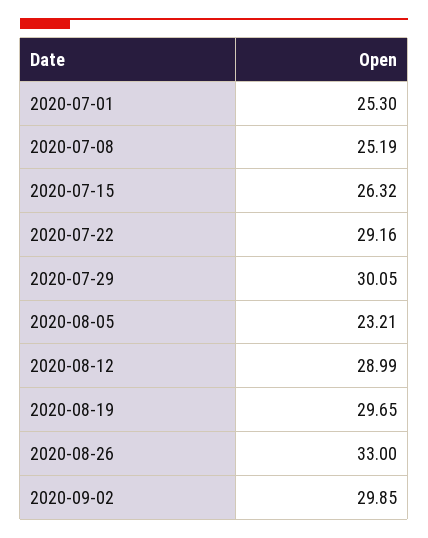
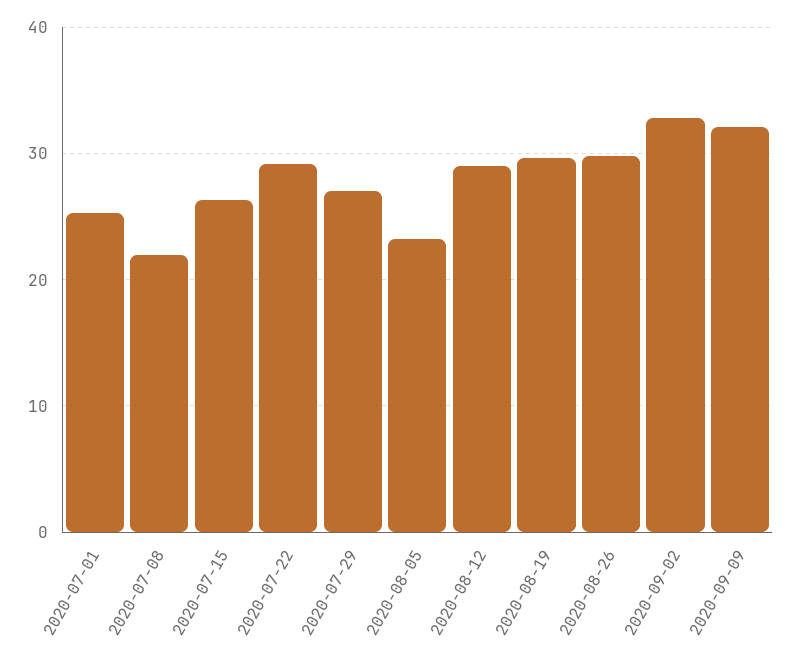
2020-07-08: 25.19 -> 22
2020-07-29: 30.05 -> 27
2020-08-26: 33 -> 30
2020-09-02: 29.85 -> 33
2020-09-09: none -> 32

